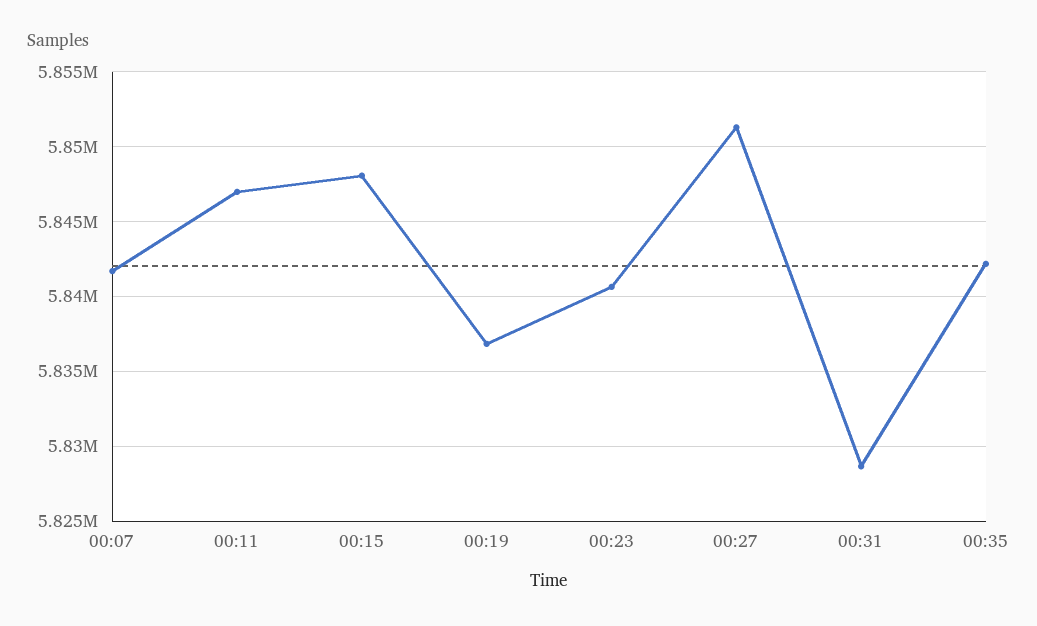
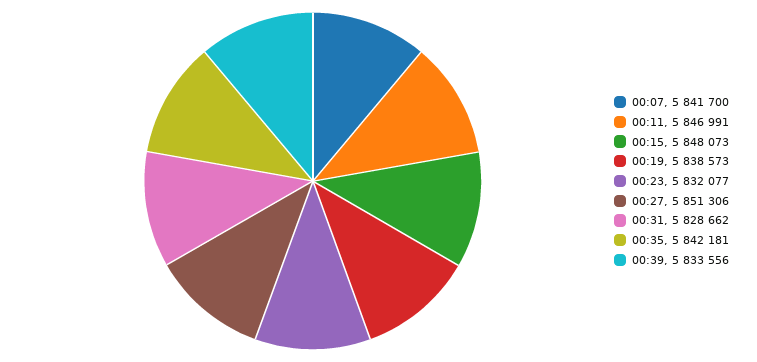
00:19: 5837000 -> 5838573
00:23: 5840500 -> 5832077
00:39: none -> 5833556

